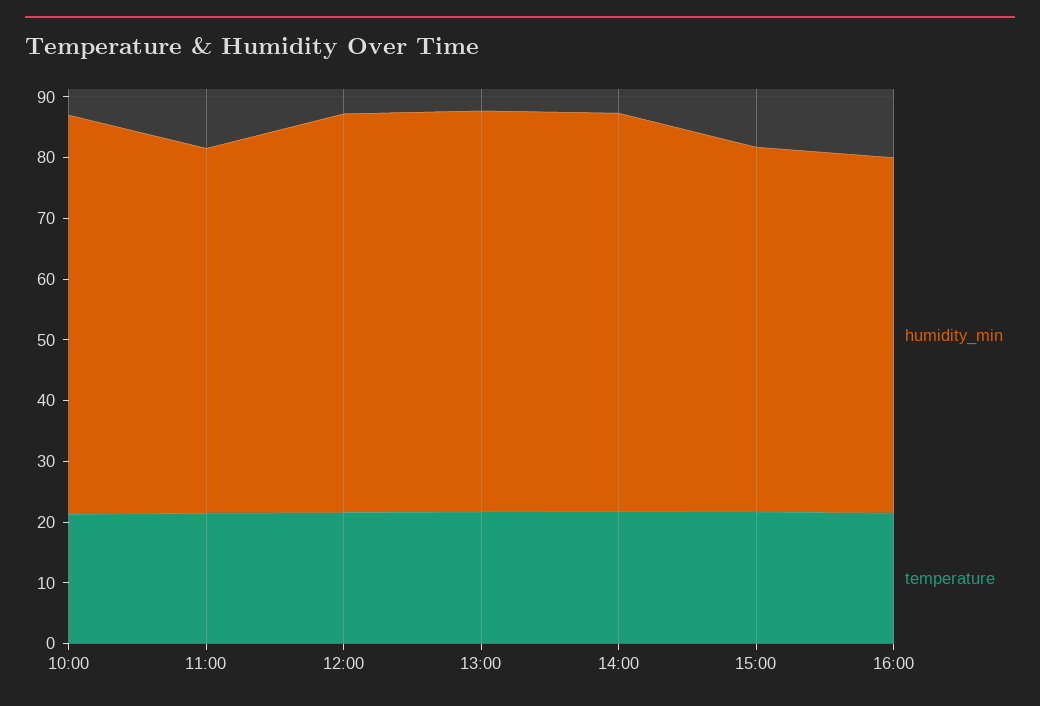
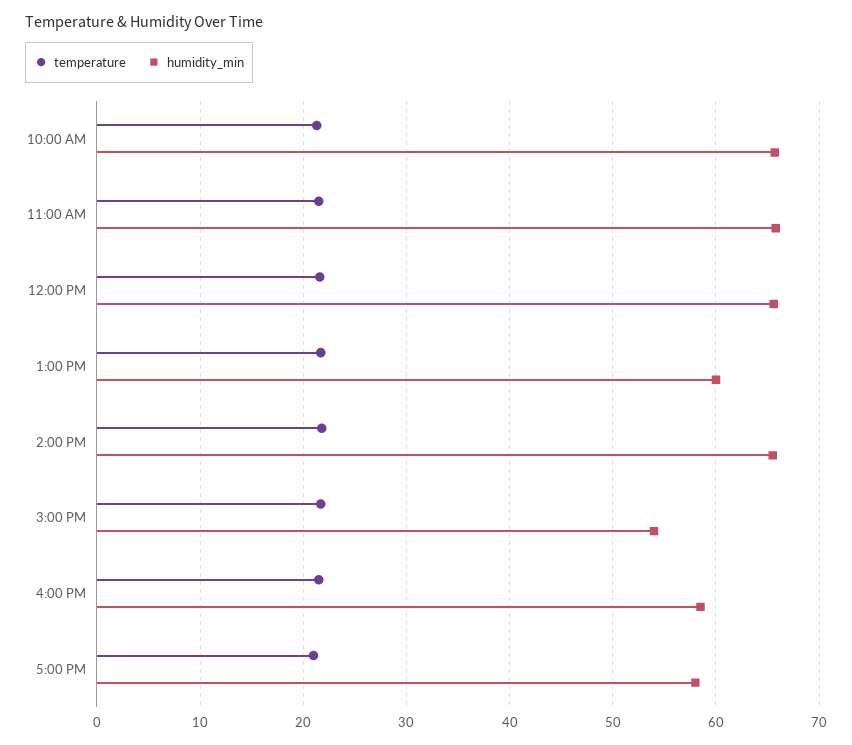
humidity_min, 11:00: 60 -> 66
humidity_min, 13:00: 66 -> 60
humidity_min, 15:00: 60 -> 54
temperature, 5:00 PM: none -> 21
humidity_min, 5:00 PM: none -> 58

